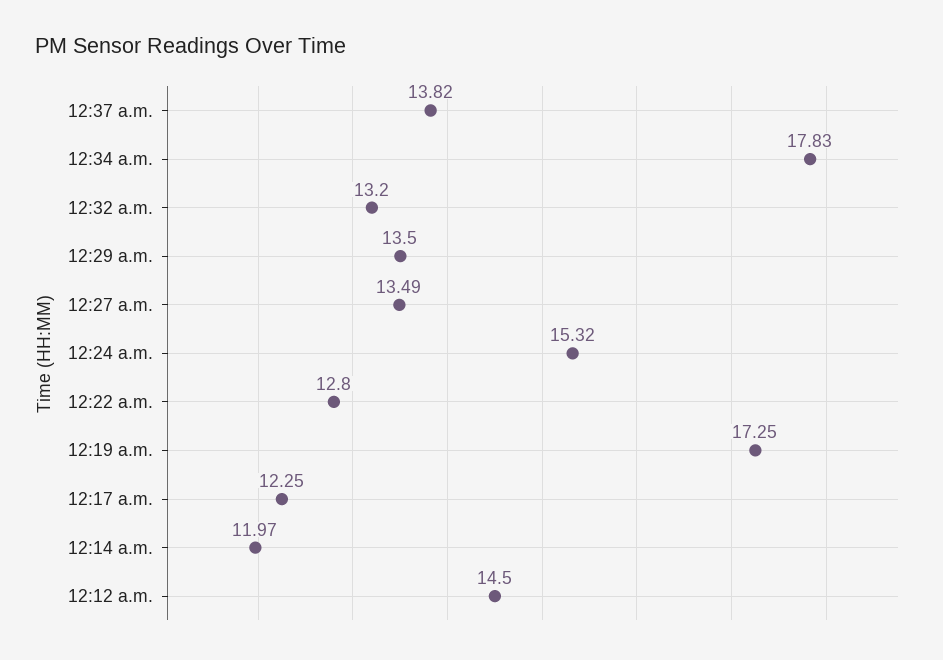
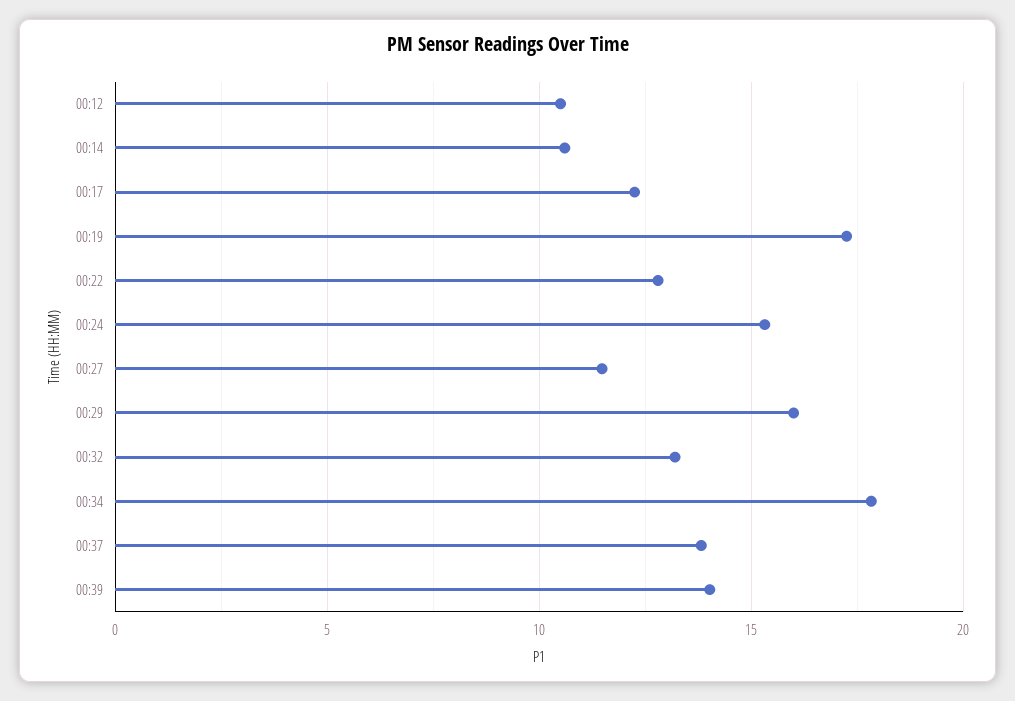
12:29 a.m.: 13.5 -> 16
12:27 a.m.: 13.49 -> 11.5
12:14 a.m.: 11.97 -> 10.5
12:12 a.m.: 14.5 -> 10.5
00:39: none -> 14

